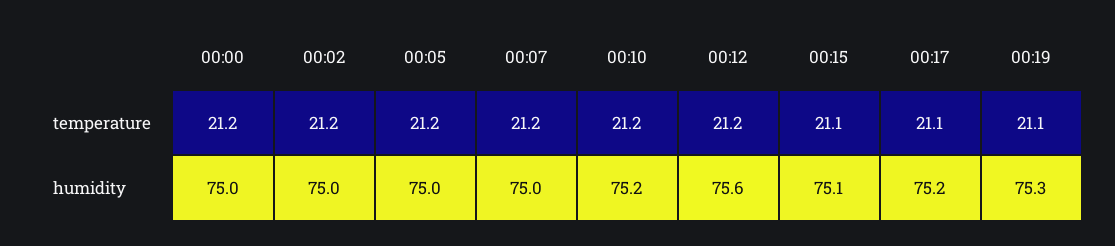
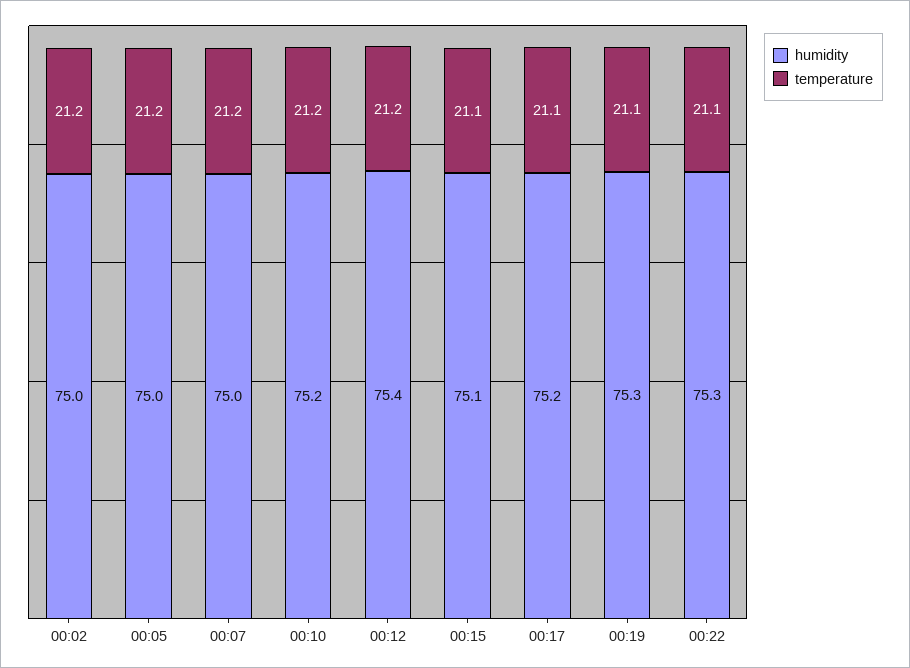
temperature, 00:00: 21.2 -> none
humidity, 00:00: 75 -> none
humidity, 00:12: 75.6 -> 75.4
humidity, 00:22: none -> 75.3
temperature, 00:22: none -> 21.1

